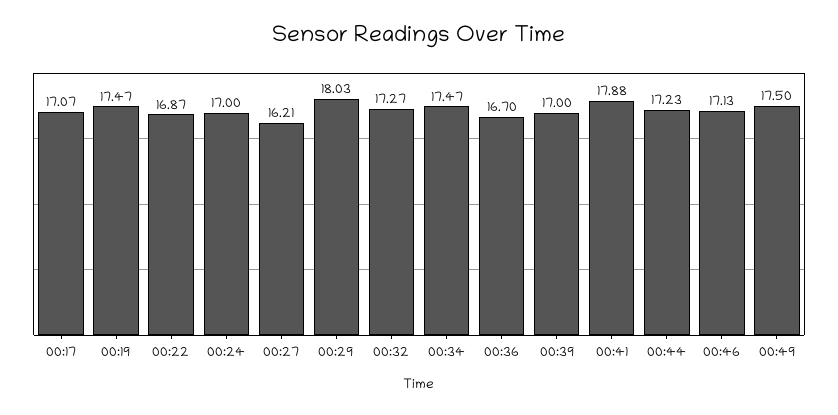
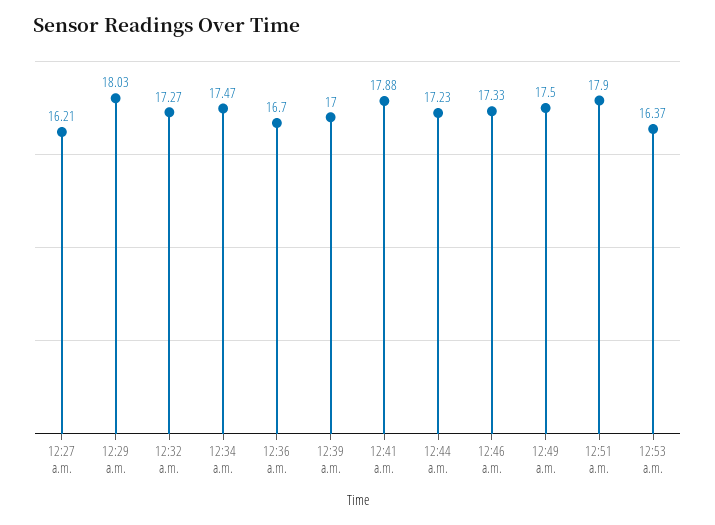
00:17: 17.07 -> none
00:19: 17.47 -> none
00:22: 16.87 -> none
00:24: 17 -> none
00:46: 17.13 -> 17.33
12:51 a.m.: none -> 17.9
12:53 a.m.: none -> 16.37

